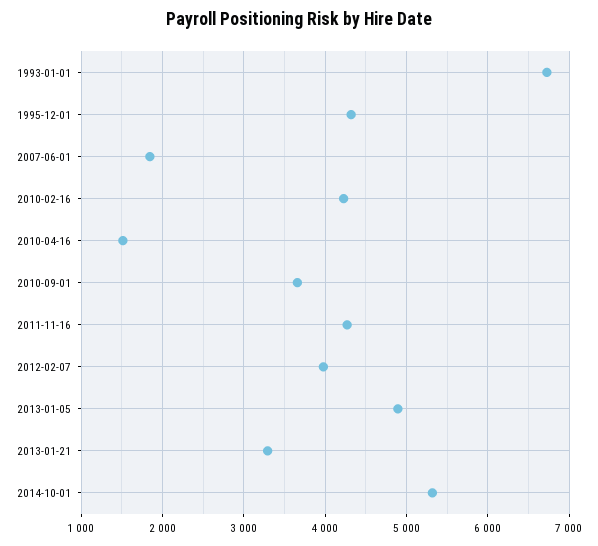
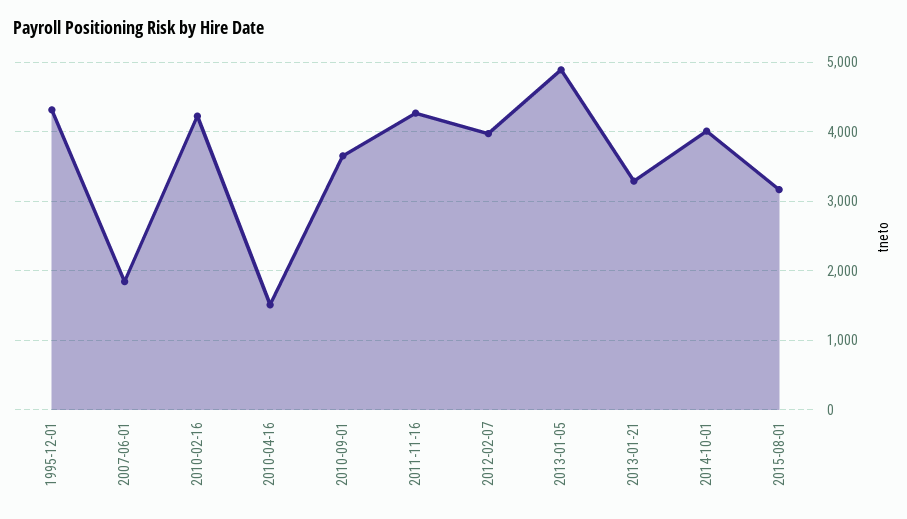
1993-01-01: 6700 -> none
2014-10-01: 5300 -> 4000
2015-08-01: none -> 3200

